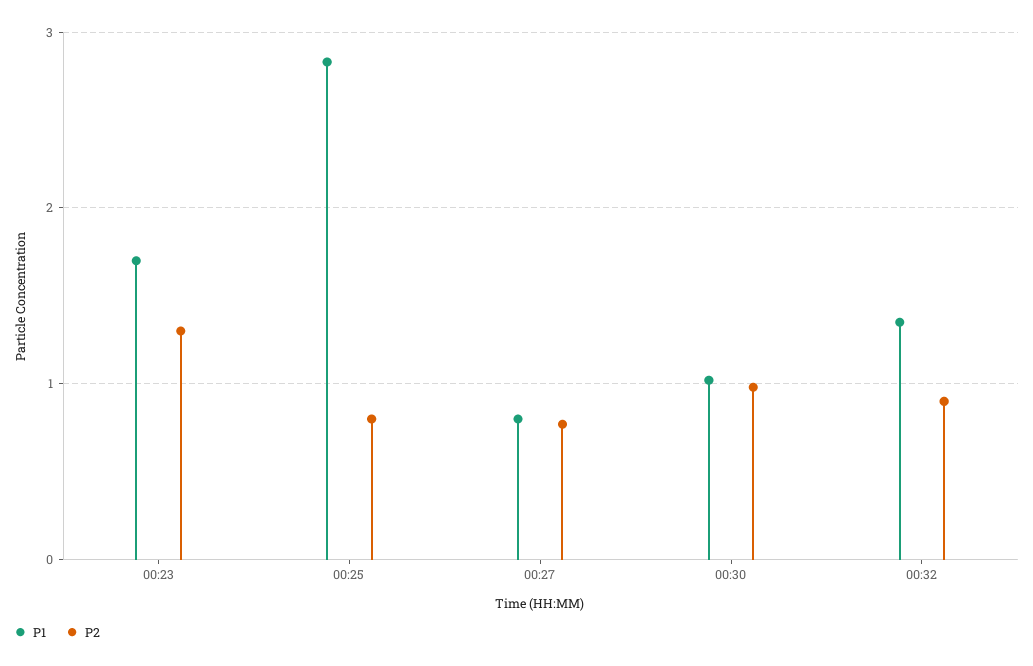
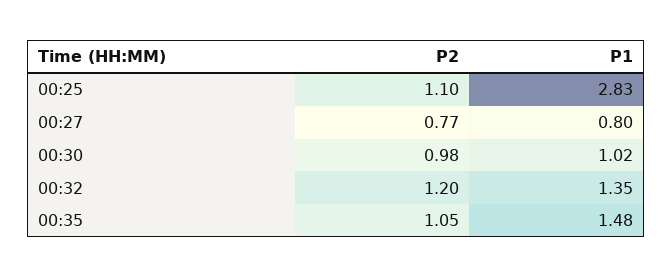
P1, 00:23: 1.7 -> none
P2, 00:23: 1.3 -> none
P2, 00:25: 0.8 -> 1.1
P2, 00:32: 0.9 -> 1.2
P2, 00:35: none -> 1.05
P1, 00:35: none -> 1.48

